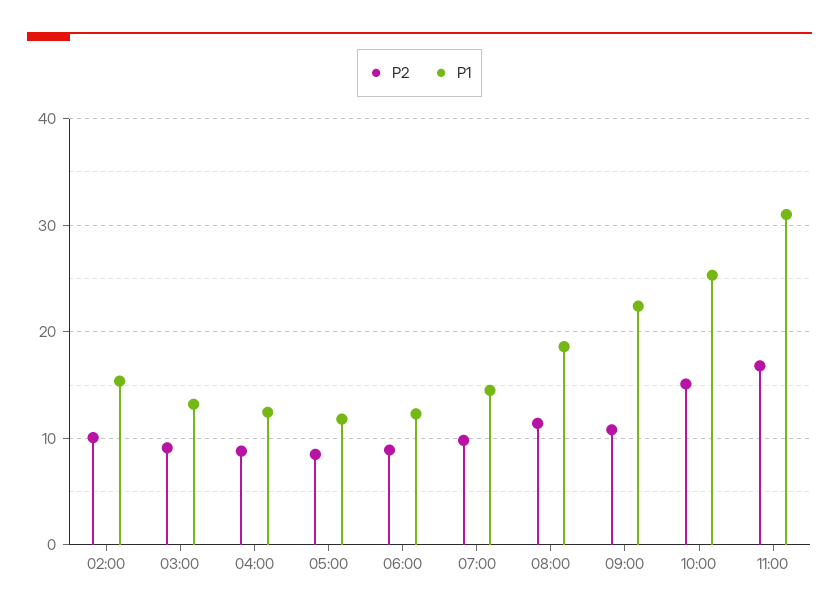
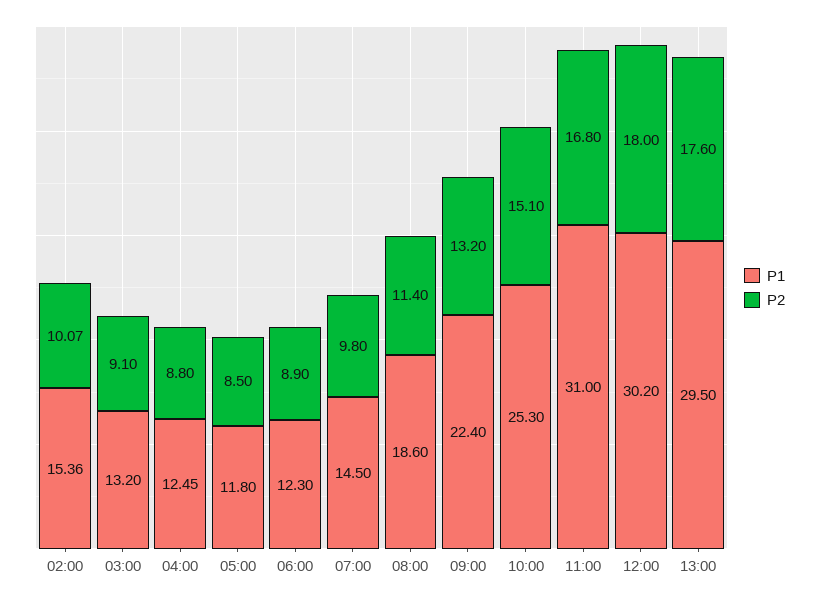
P2, 09:00: 11 -> 13.2
P1, 12:00: none -> 30.2
P2, 12:00: none -> 18
P1, 13:00: none -> 29.5
P2, 13:00: none -> 17.6

